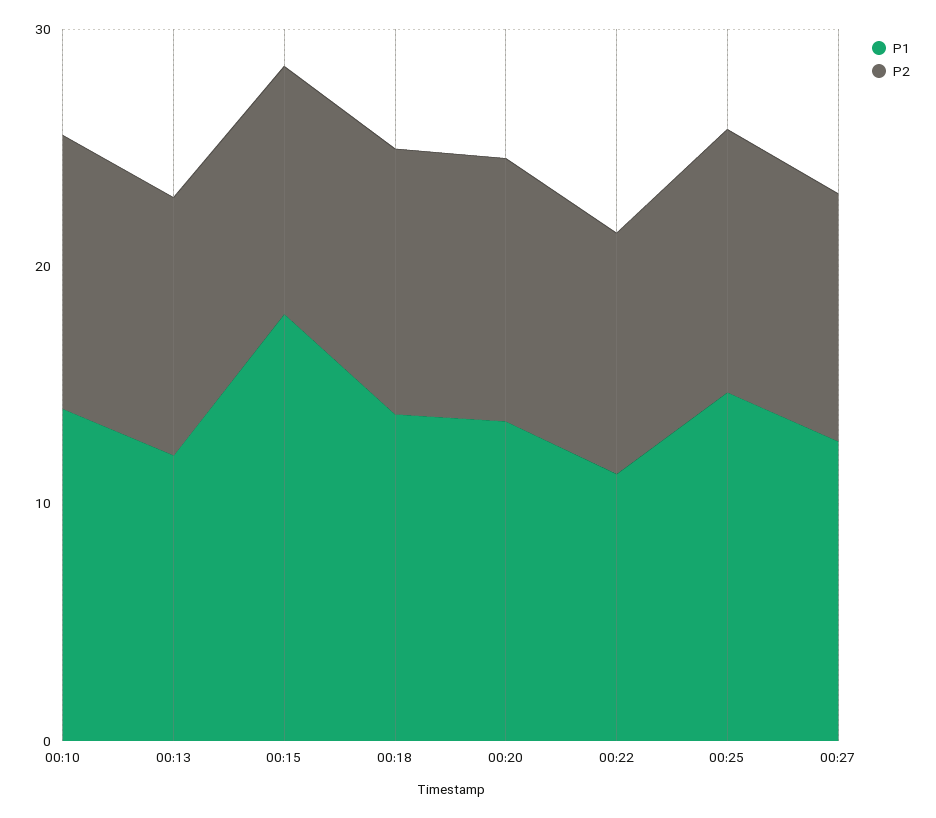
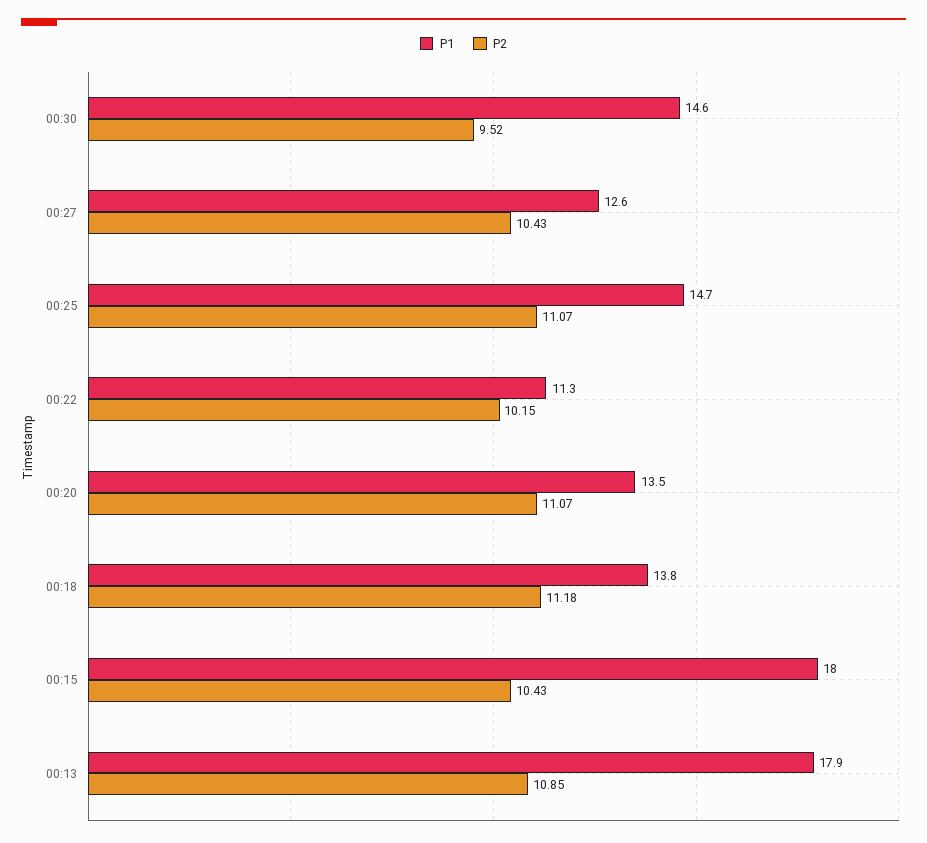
P1, 00:10: 14 -> none
P2, 00:10: 12 -> none
P1, 00:13: 12 -> 17.9
P1, 00:30: none -> 14.6
P2, 00:30: none -> 9.52

